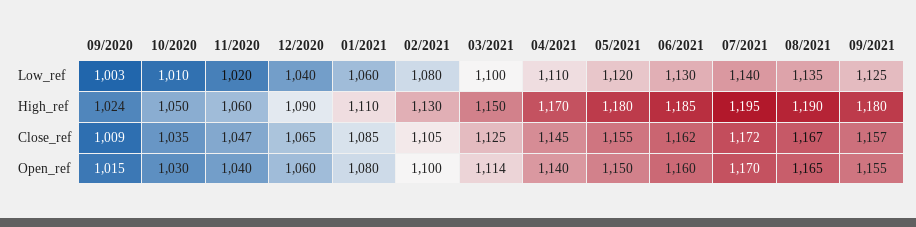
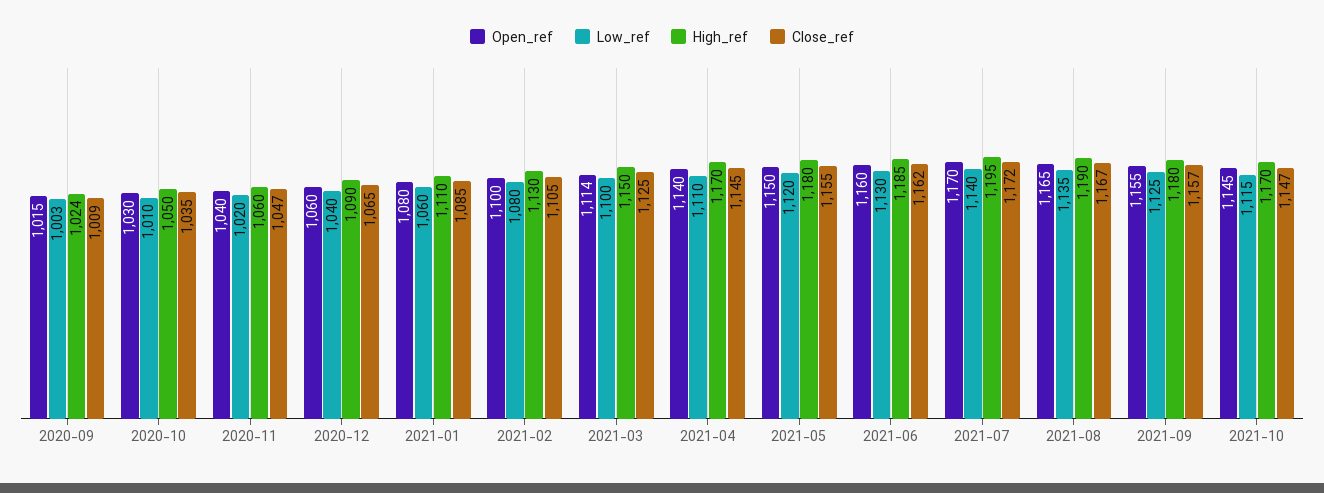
Open_ref, 2021-10: none -> 1145
Low_ref, 2021-10: none -> 1115
High_ref, 2021-10: none -> 1170
Close_ref, 2021-10: none -> 1147

